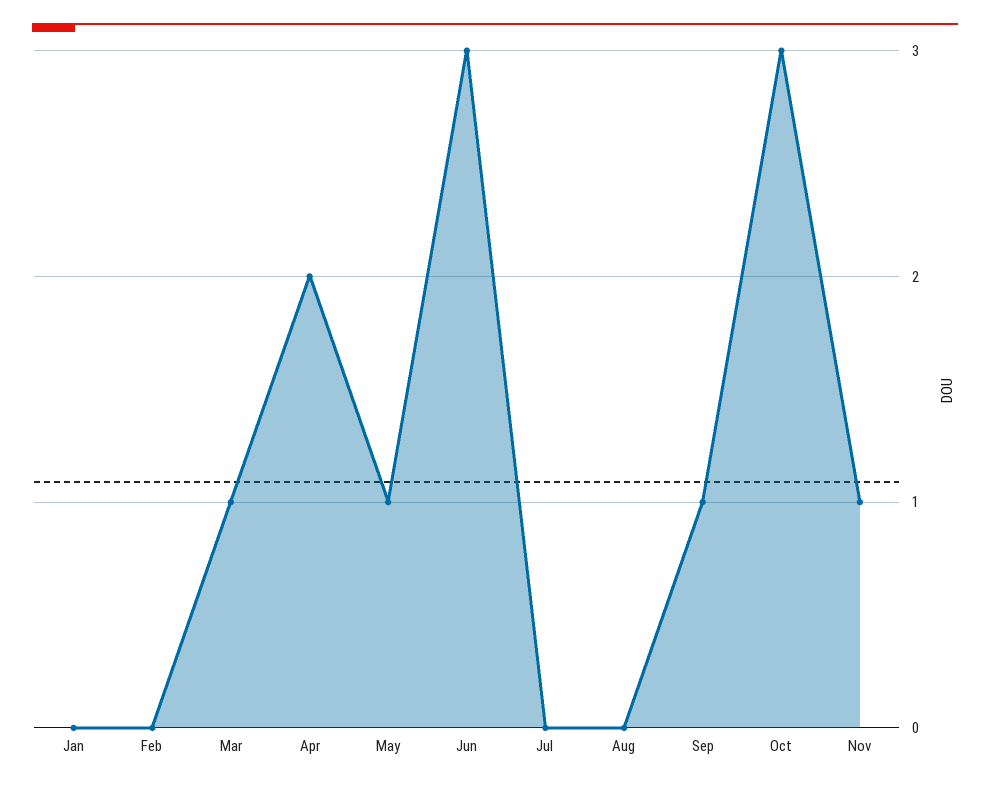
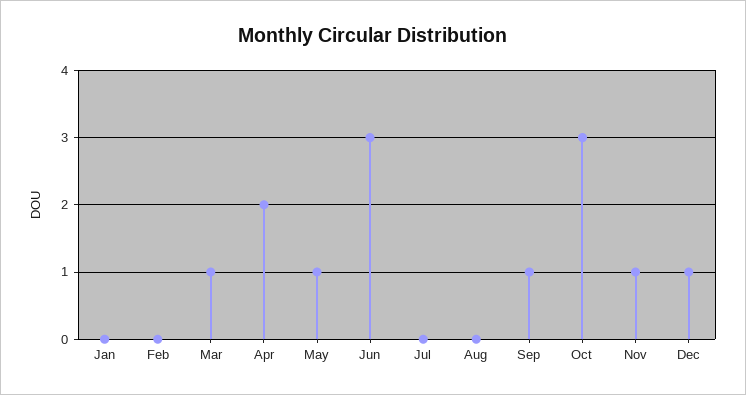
Dec: none -> 1

